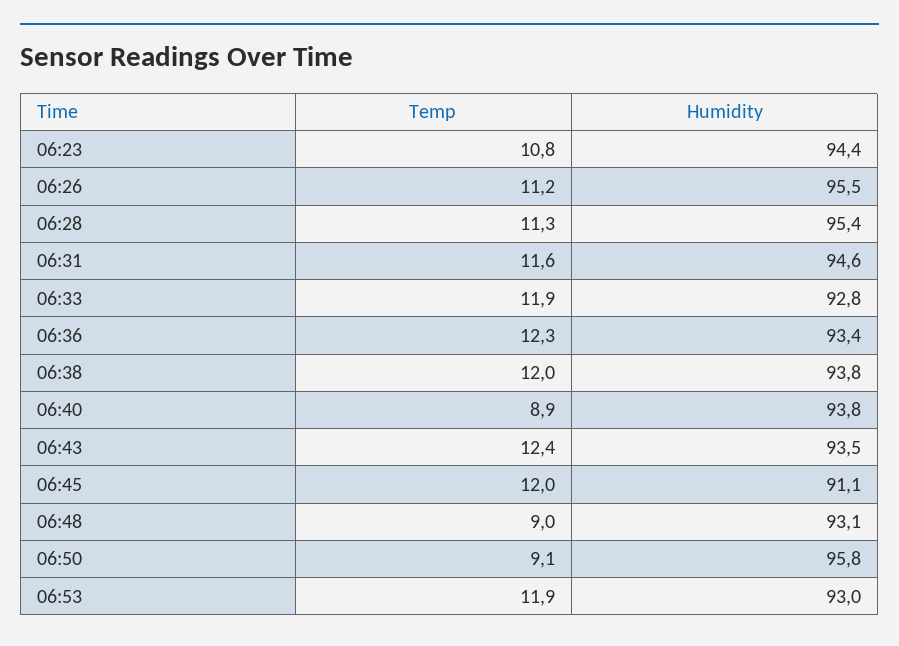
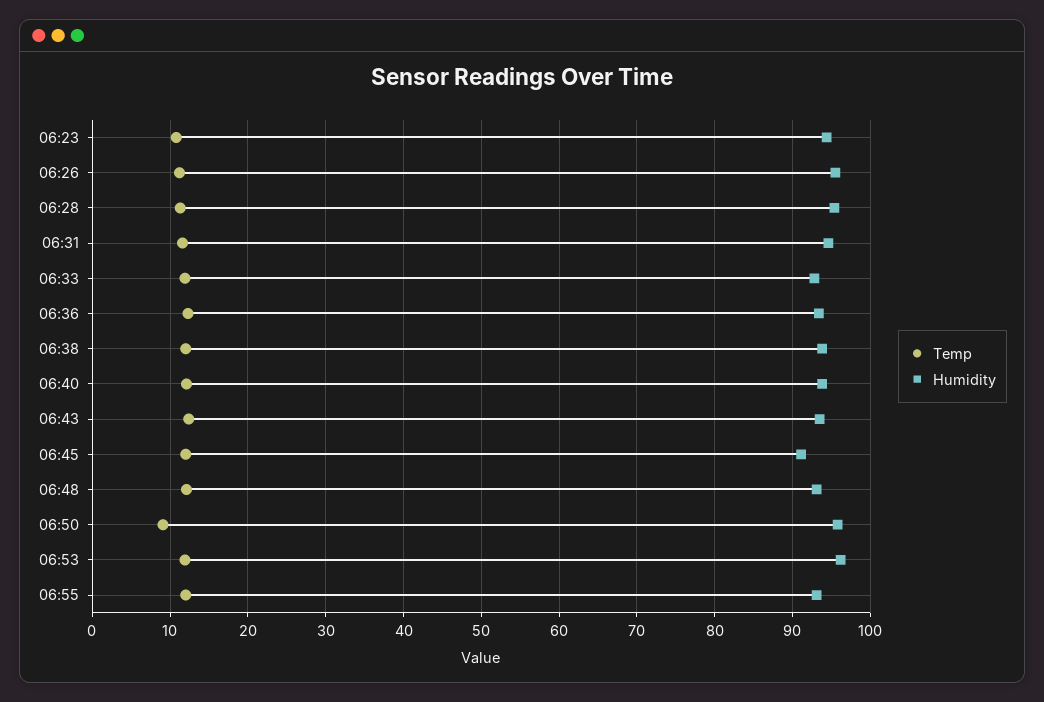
Temp, 06:40: 8.9 -> 12
Temp, 06:48: 9 -> 12
Humidity, 06:53: 93 -> 96
Temp, 06:55: none -> 12
Humidity, 06:55: none -> 93

